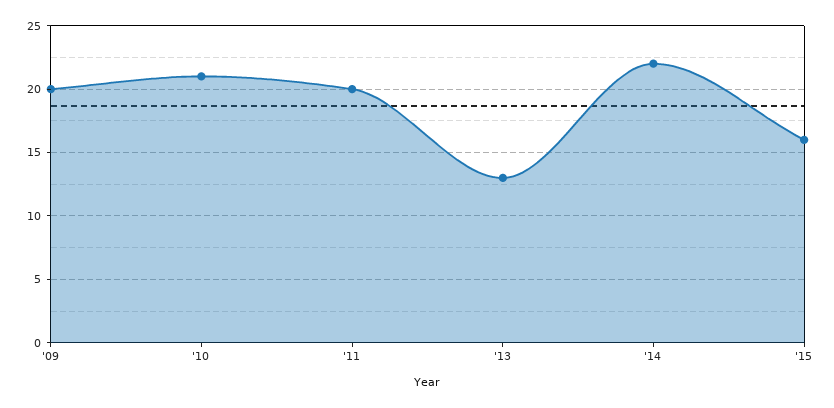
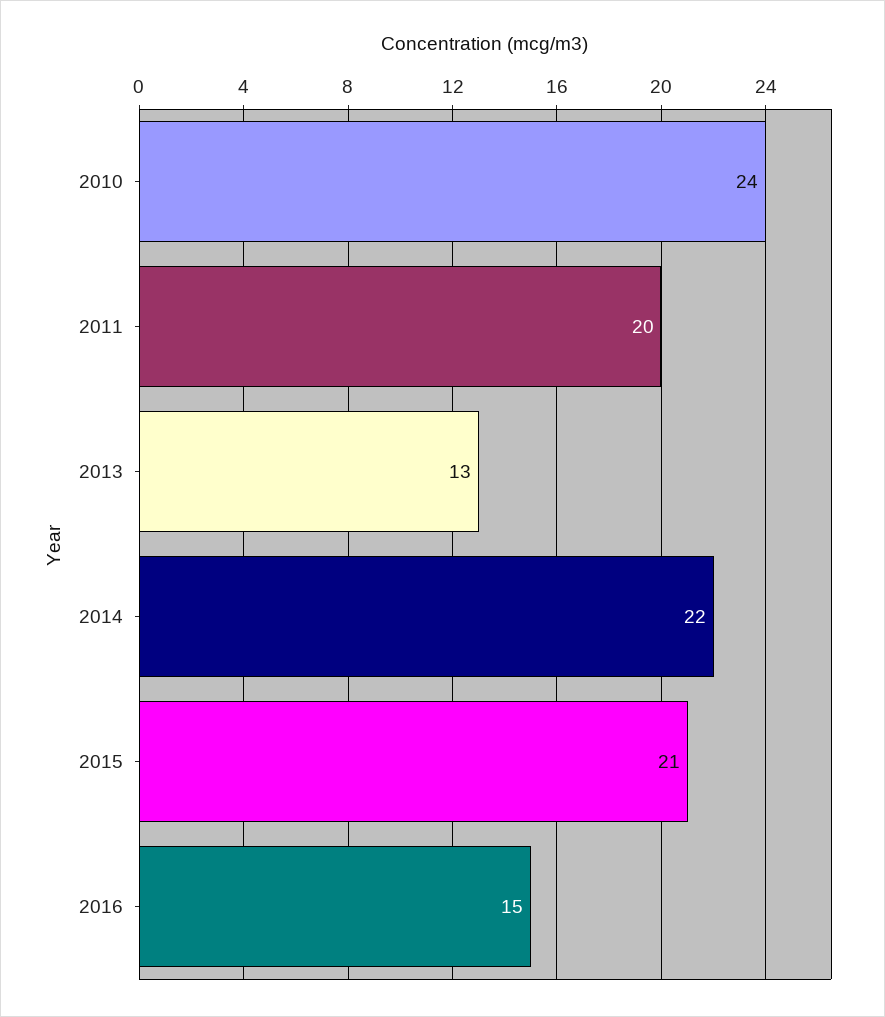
'09: 20 -> none
'10: 21 -> 24
'15: 16 -> 21
2016: none -> 15

